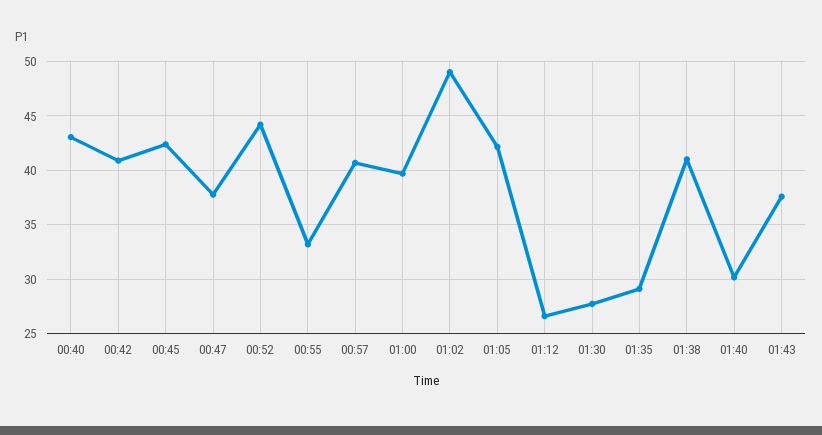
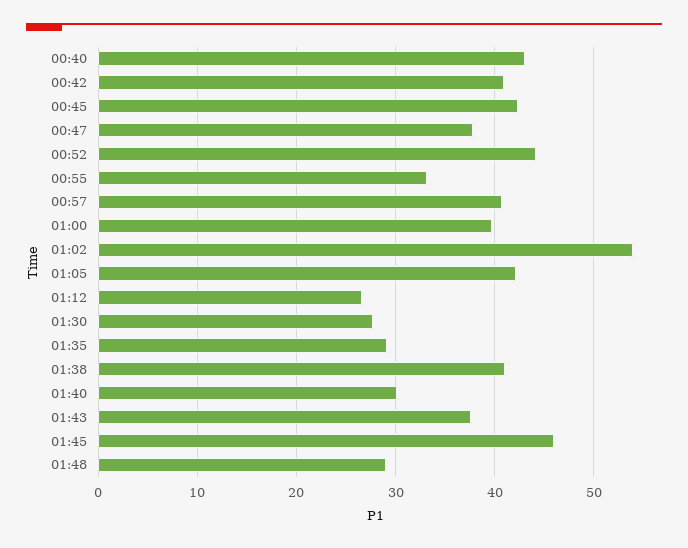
01:02: 49 -> 54
01:45: none -> 46
01:48: none -> 29

